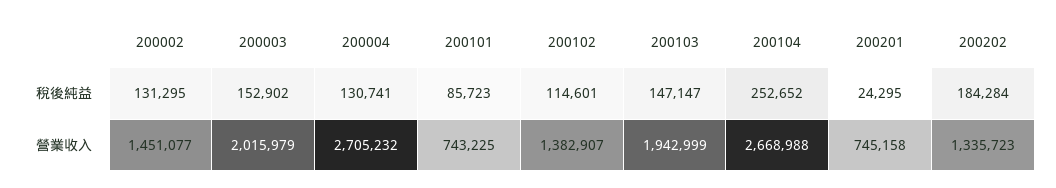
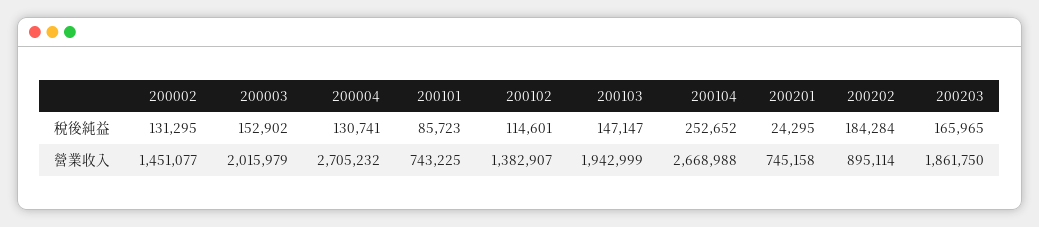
200202, 營業收入: 1335723 -> 895114
200203, 稅後純益: none -> 165965
200203, 營業收入: none -> 1861750

